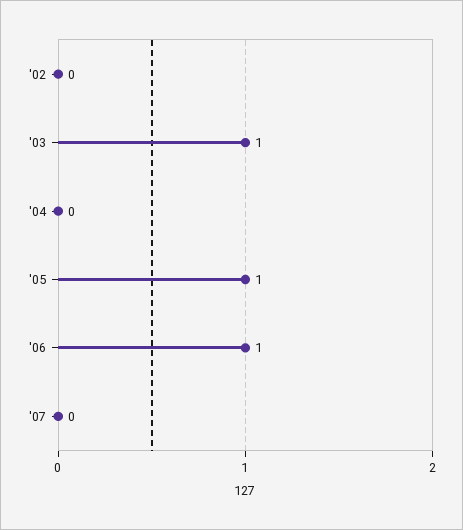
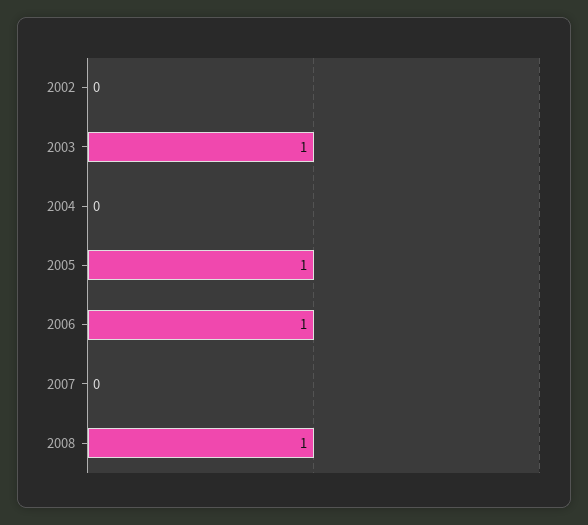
2008: none -> 1

